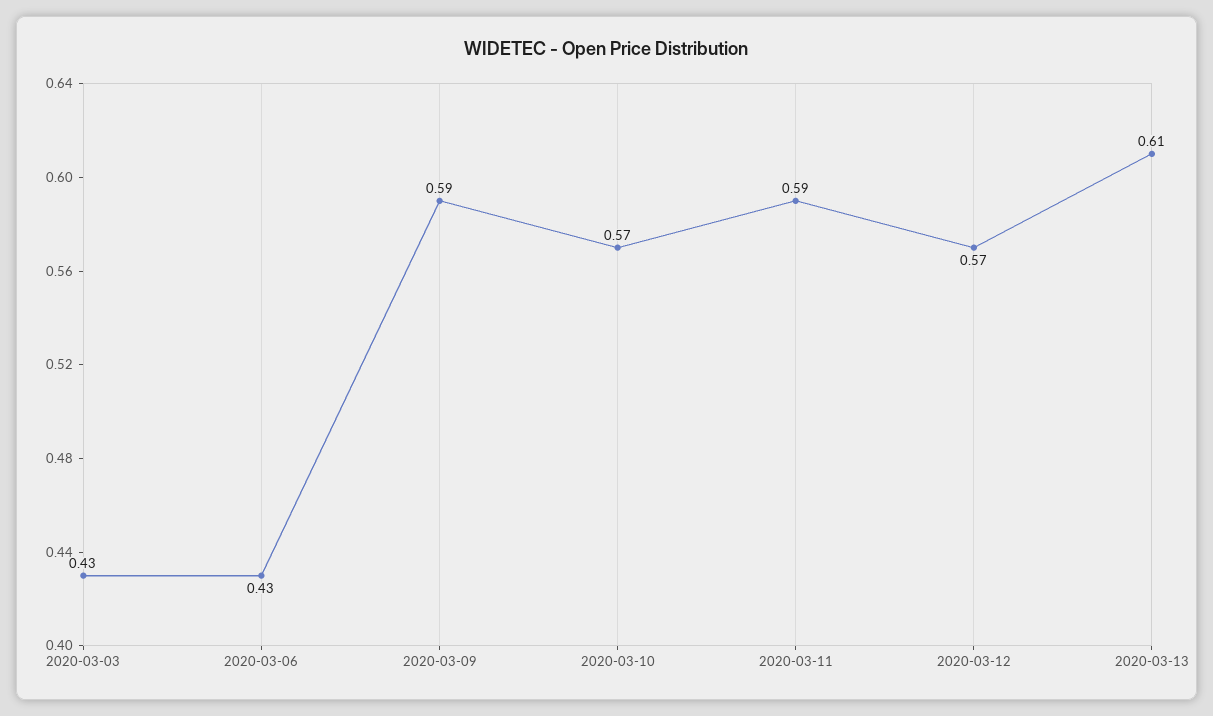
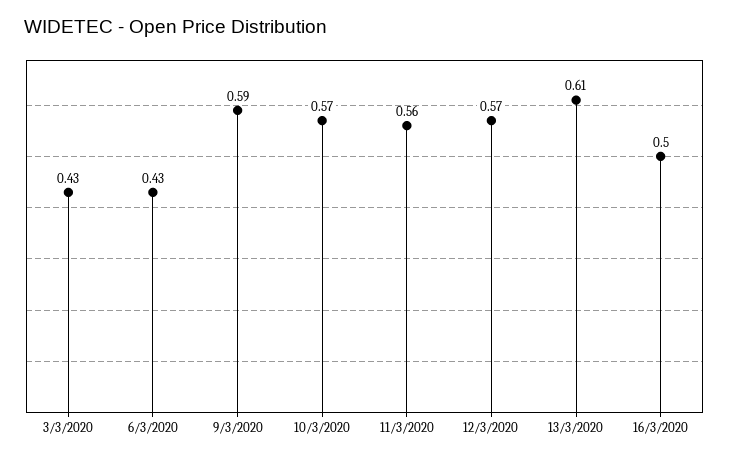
2020-03-11: 0.59 -> 0.56
16/3/2020: none -> 0.5

